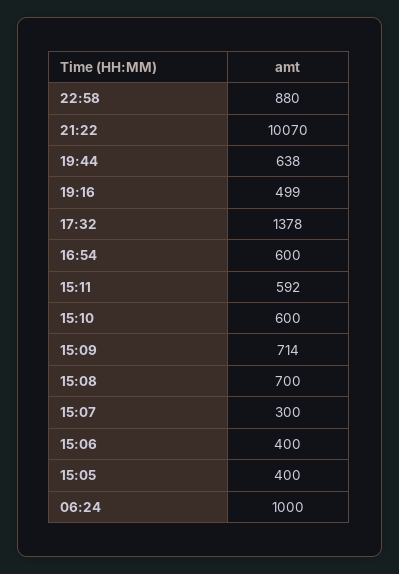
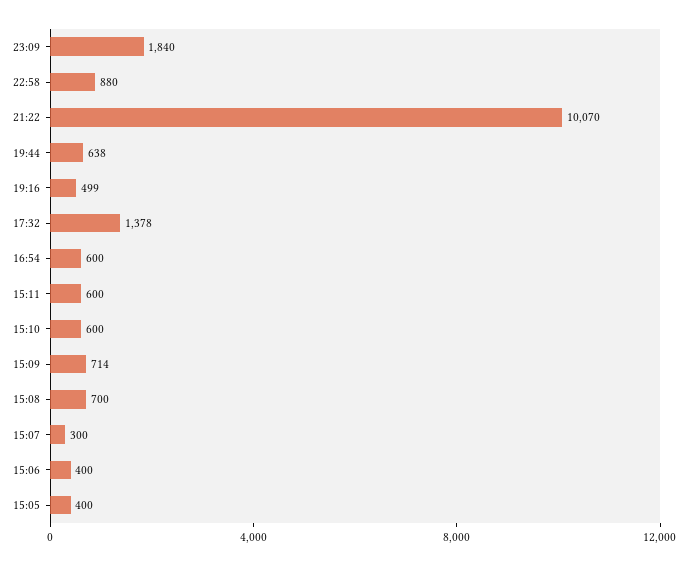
15:11: 592 -> 600
06:24: 1000 -> none
23:09: none -> 1840

